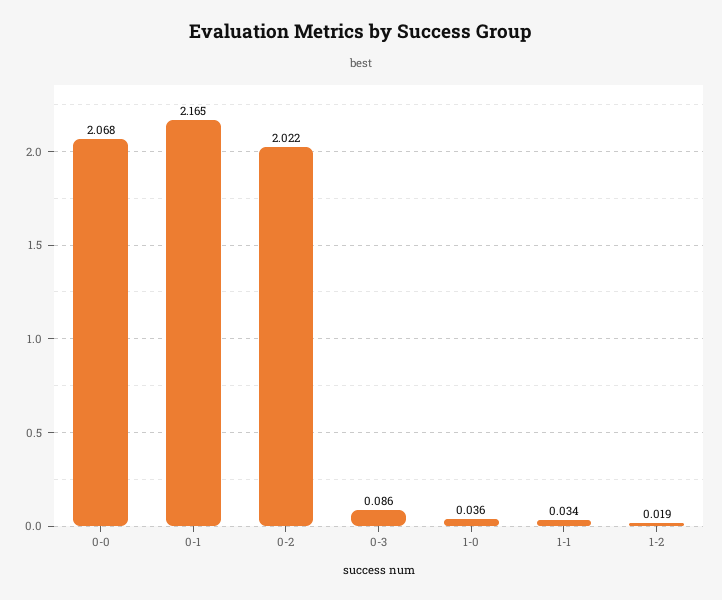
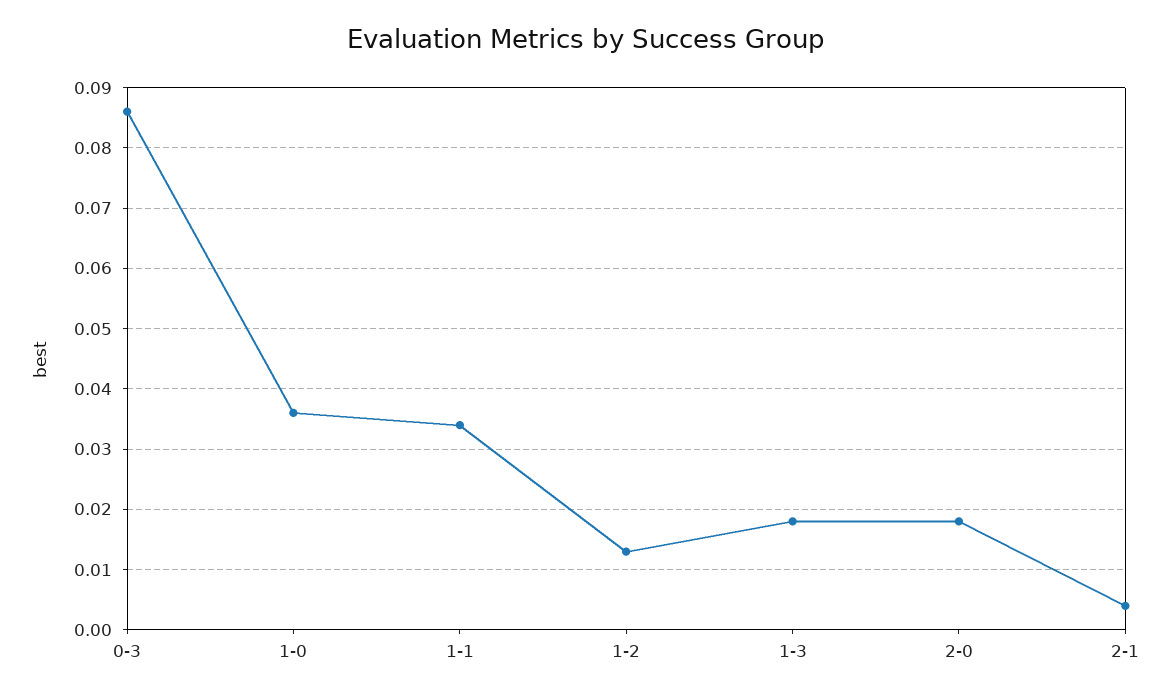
0-0: 2.068 -> none
0-1: 2.165 -> none
0-2: 2.022 -> none
1-2: 0.019 -> 0.013
1-3: none -> 0.018
2-0: none -> 0.018
2-1: none -> 0.004

